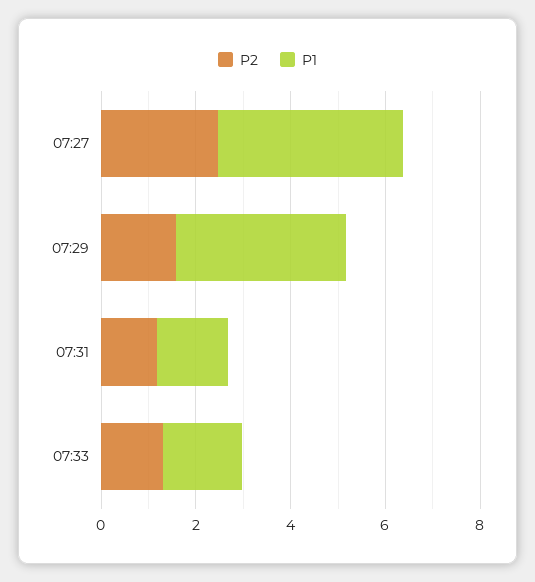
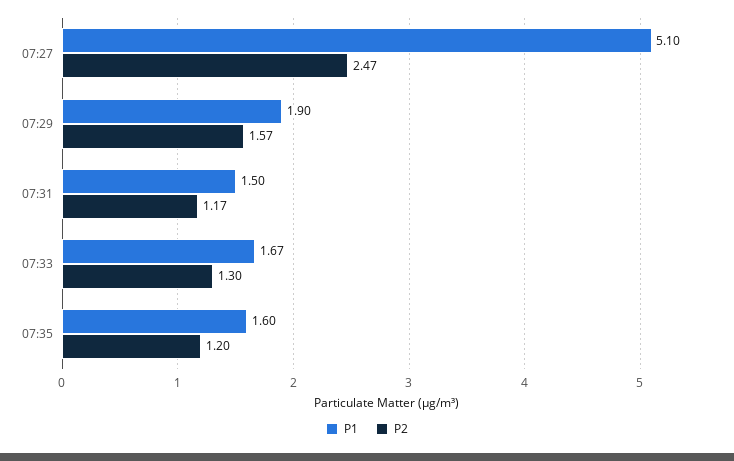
P1, 07:27: 4 -> 5.1
P1, 07:29: 3.5 -> 1.9
P1, 07:35: none -> 1.6
P2, 07:35: none -> 1.2

